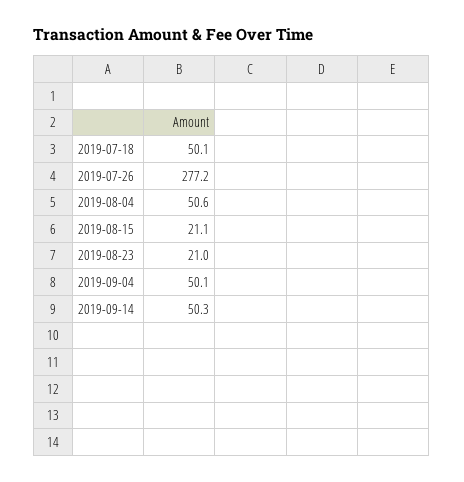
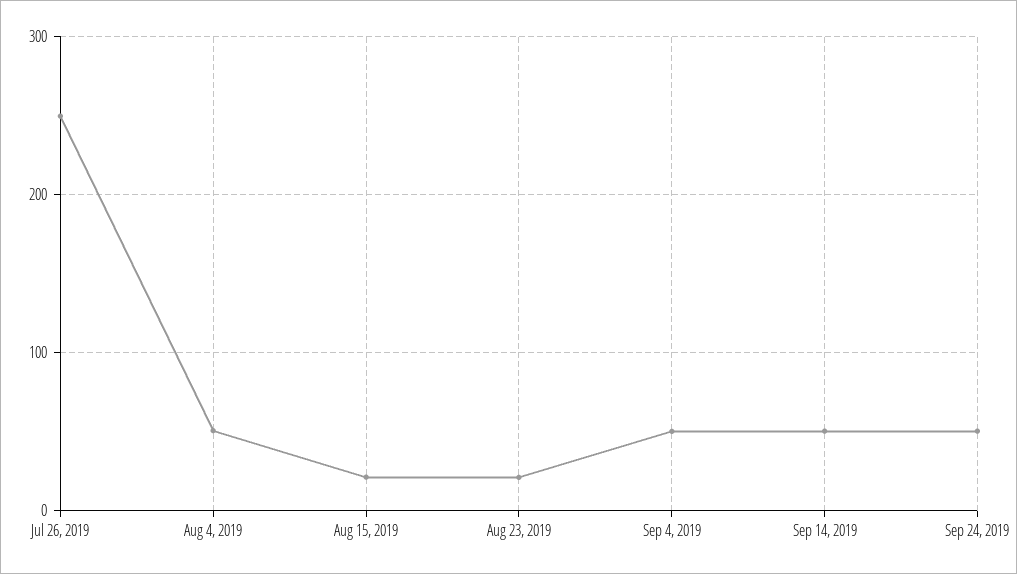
2019-07-18: 50.1 -> none
2019-07-26: 277.2 -> 250
Sep 24, 2019: none -> 50

